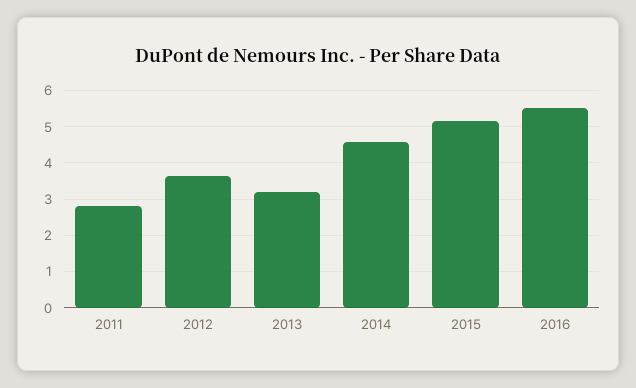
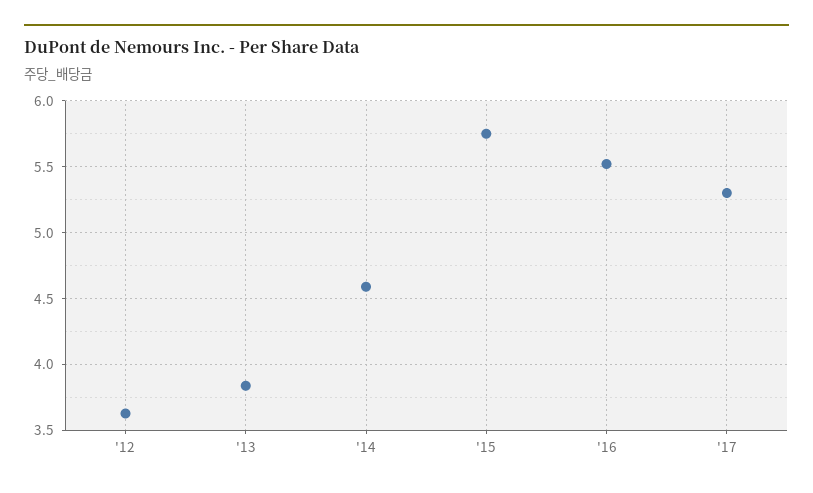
2011: 2.8 -> none
2013: 3.2 -> 3.85
2015: 5.2 -> 5.75
'17: none -> 5.3

